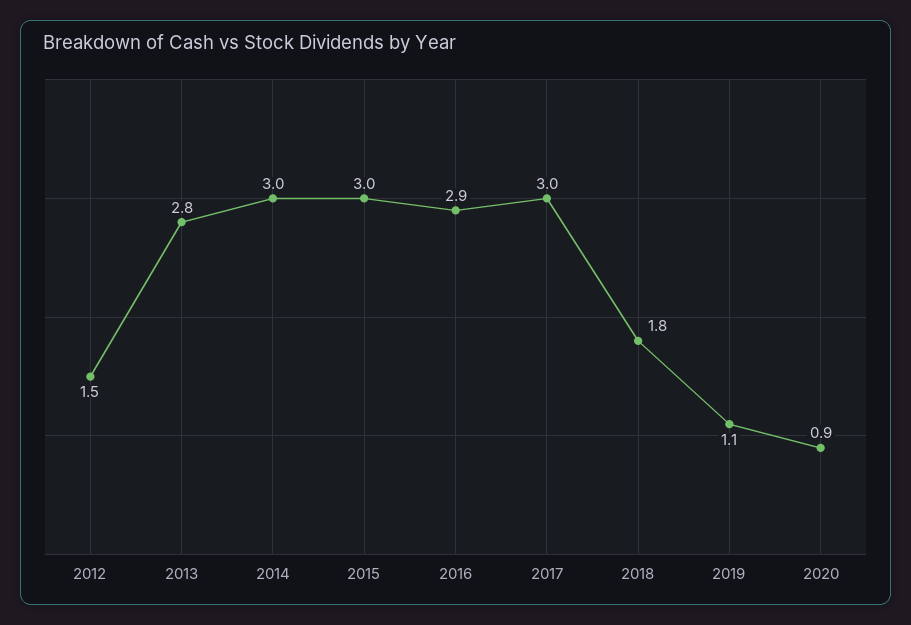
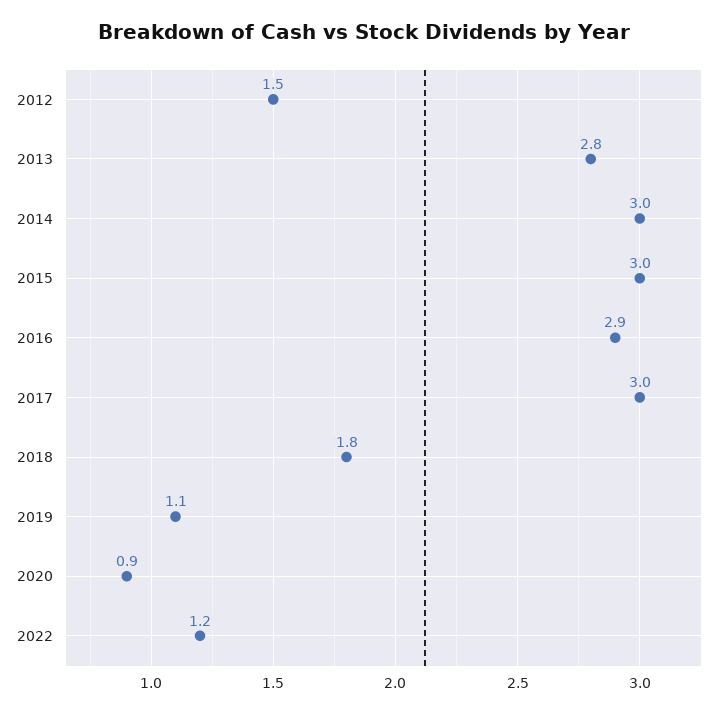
2022: none -> 1.2

